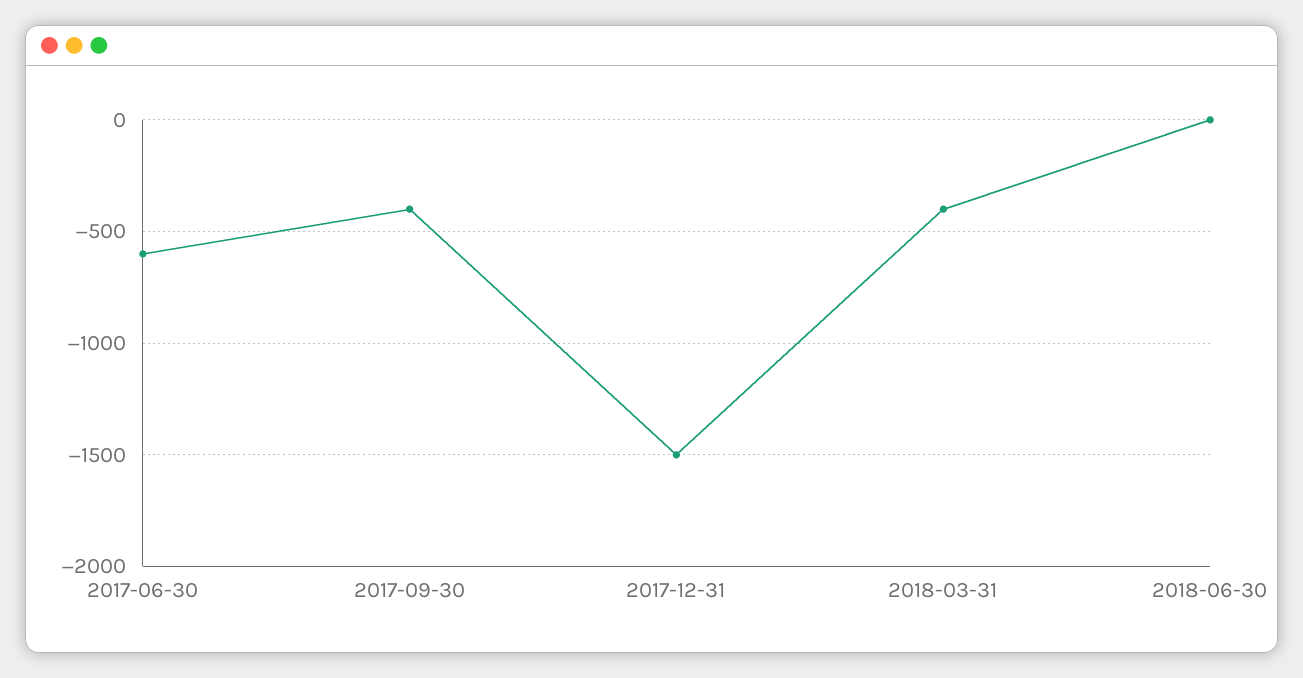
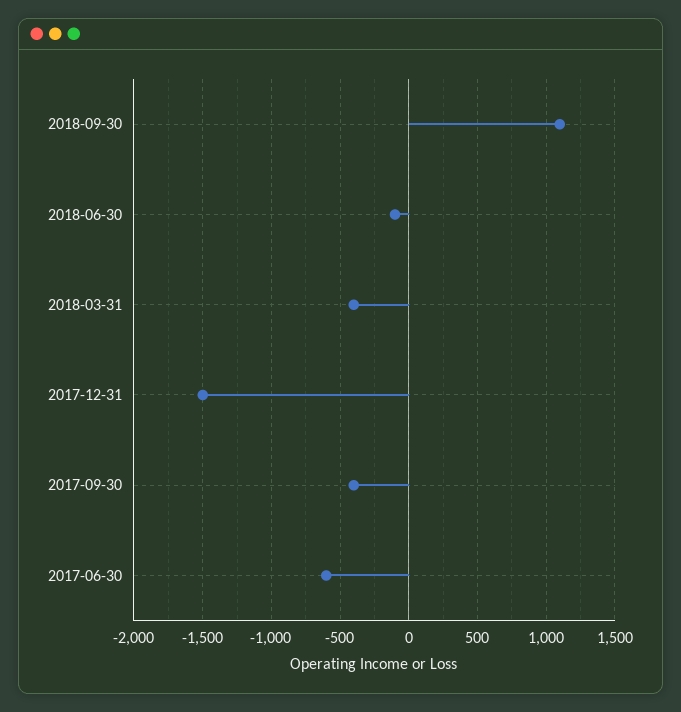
2018-06-30: 0 -> -100
2018-09-30: none -> 1100

